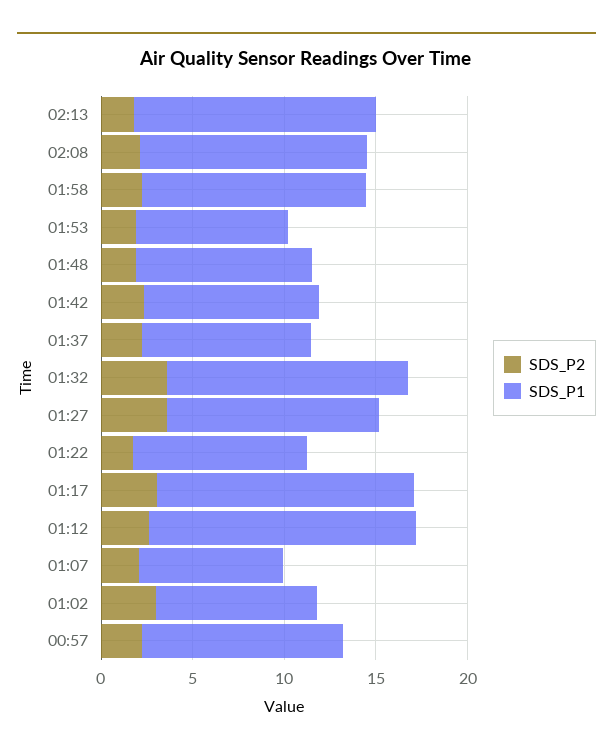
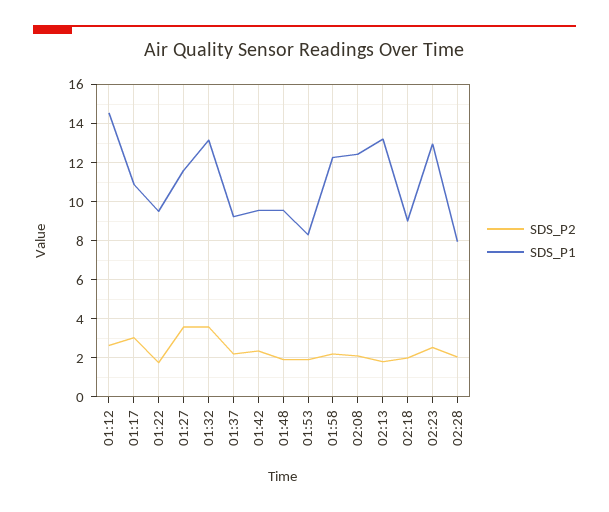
SDS_P1, 01:17: 14 -> 11
SDS_P2, 01:07: 2 -> none
SDS_P1, 01:07: 8 -> none
SDS_P2, 01:02: 3 -> none
SDS_P1, 01:02: 9 -> none
SDS_P2, 00:57: 2 -> none
SDS_P1, 00:57: 11 -> none
SDS_P2, 02:18: none -> 2
SDS_P1, 02:18: none -> 9
SDS_P2, 02:23: none -> 2.5
SDS_P1, 02:23: none -> 13
SDS_P2, 02:28: none -> 2
SDS_P1, 02:28: none -> 8

